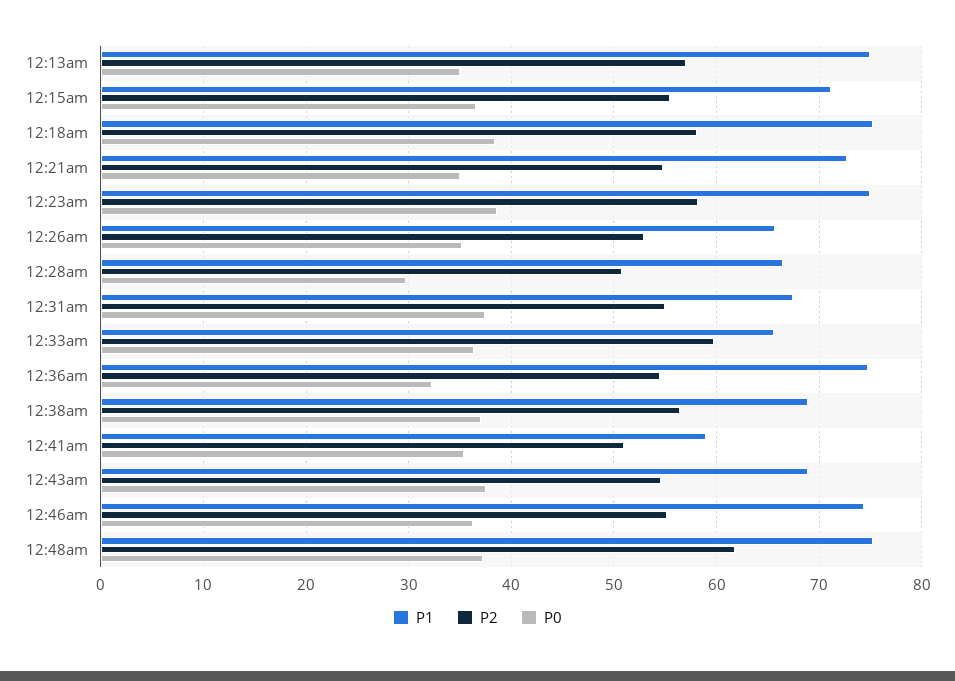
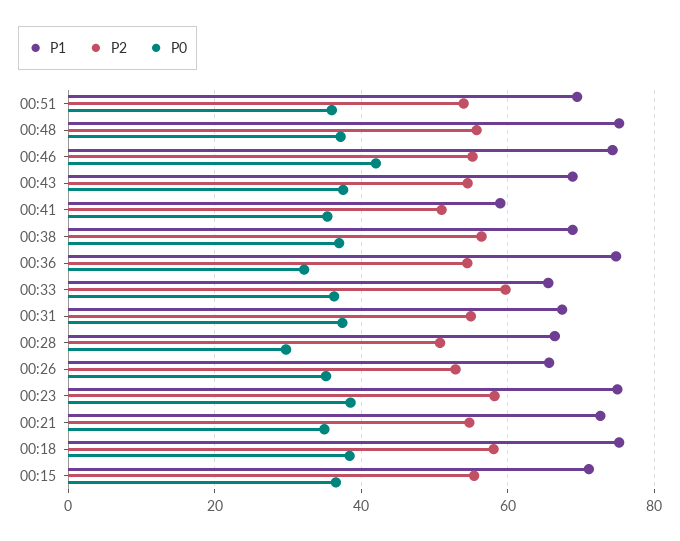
P1, 12:13am: 75 -> none
P2, 12:13am: 57 -> none
P0, 12:13am: 35 -> none
P0, 12:46am: 36 -> 42
P2, 12:48am: 62 -> 56
P1, 00:51: none -> 70
P2, 00:51: none -> 54
P0, 00:51: none -> 36

